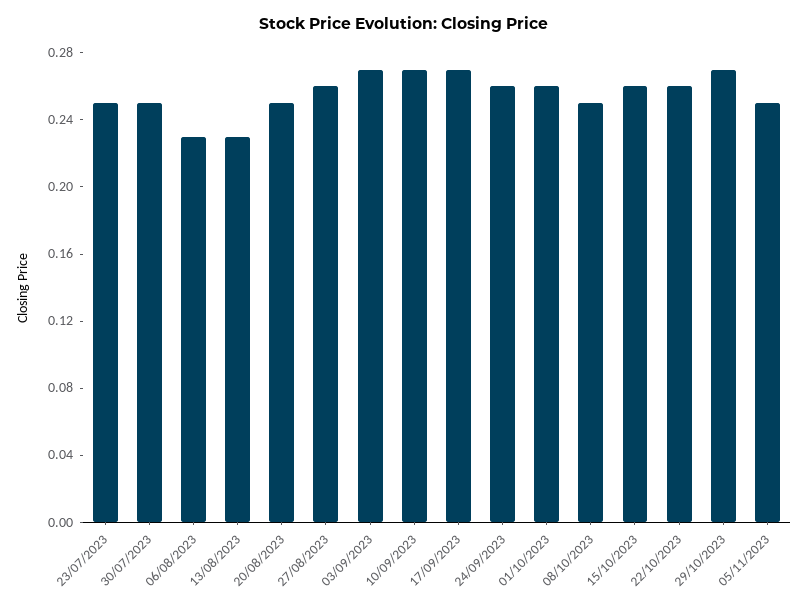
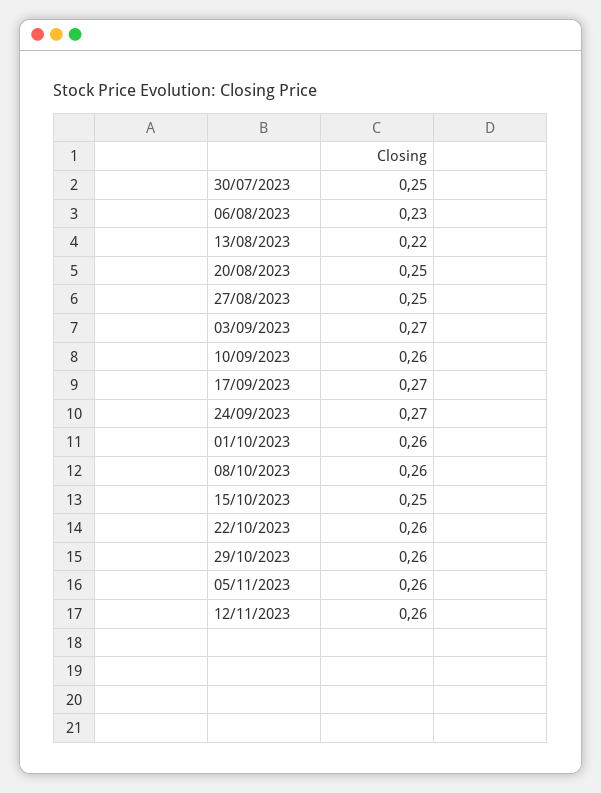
23/07/2023: 0.25 -> none
13/08/2023: 0.23 -> 0.22
27/08/2023: 0.26 -> 0.25
10/09/2023: 0.27 -> 0.26
24/09/2023: 0.26 -> 0.27
08/10/2023: 0.25 -> 0.26
15/10/2023: 0.26 -> 0.25
29/10/2023: 0.27 -> 0.26
05/11/2023: 0.25 -> 0.26
12/11/2023: none -> 0.26

